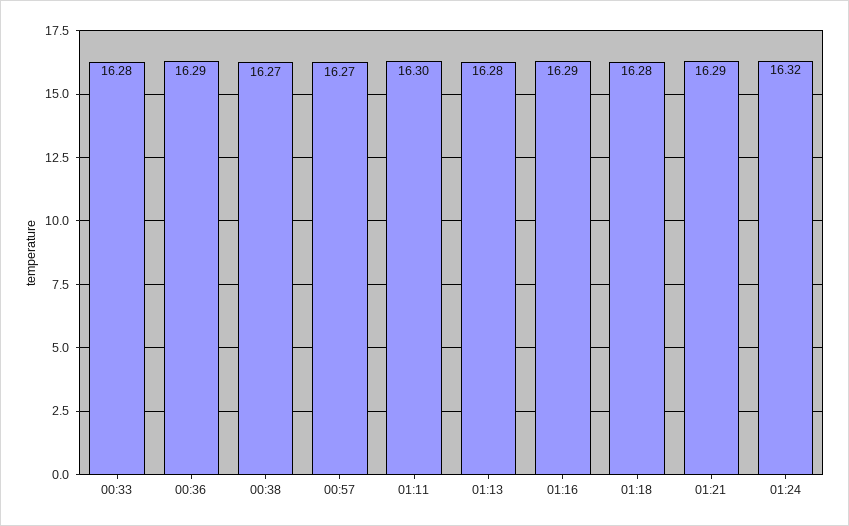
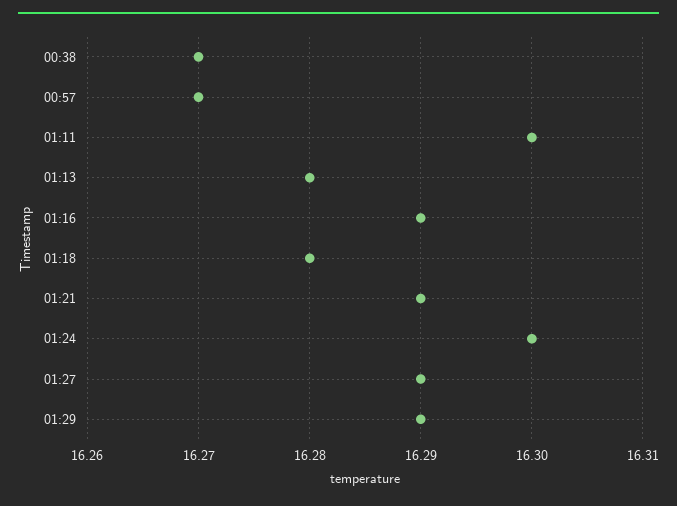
00:33: 16.28 -> none
00:36: 16.29 -> none
01:24: 16.32 -> 16.3
01:27: none -> 16.29
01:29: none -> 16.29

